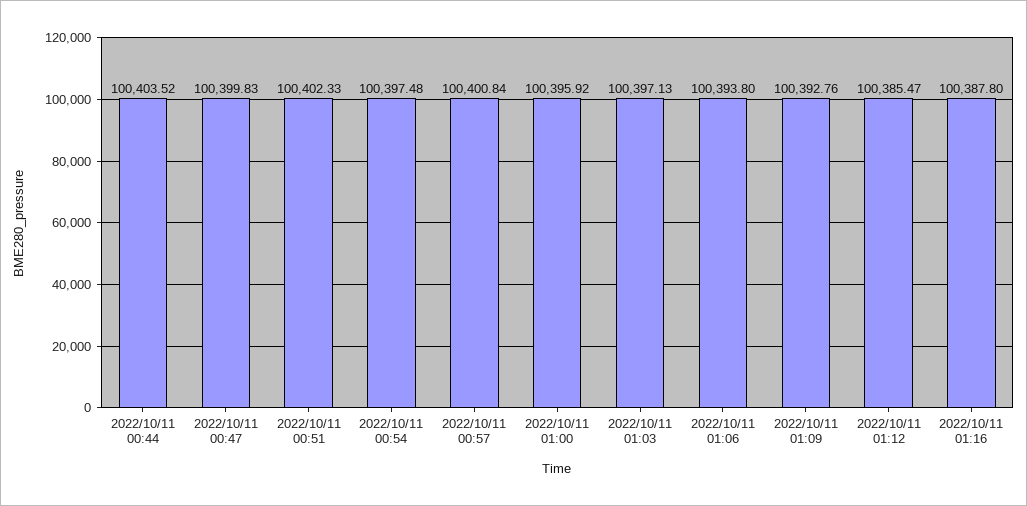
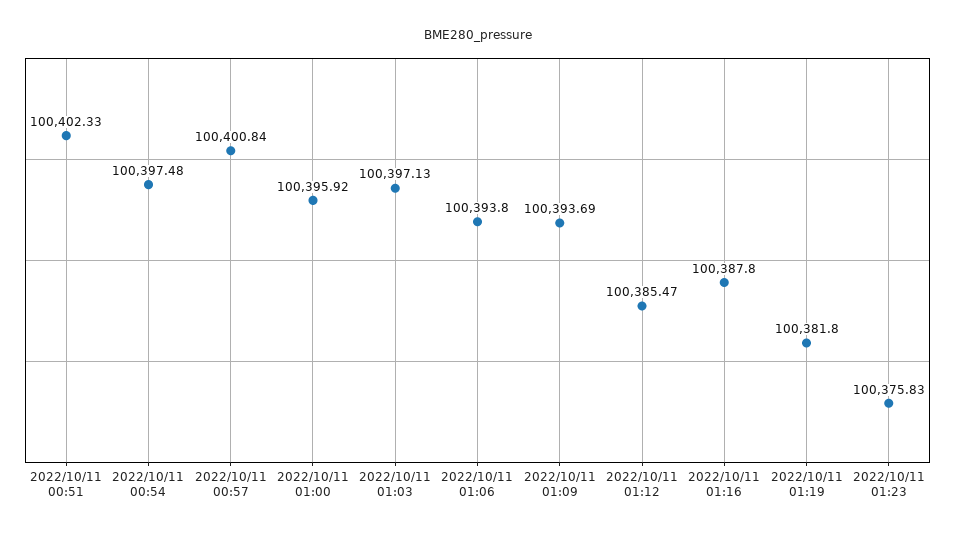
2022/10/11 00:44: 100403.52 -> none
2022/10/11 00:47: 100399.83 -> none
2022/10/11 01:09: 100392.76 -> 100393.69
2022/10/11 01:19: none -> 100381.8
2022/10/11 01:23: none -> 100375.83

